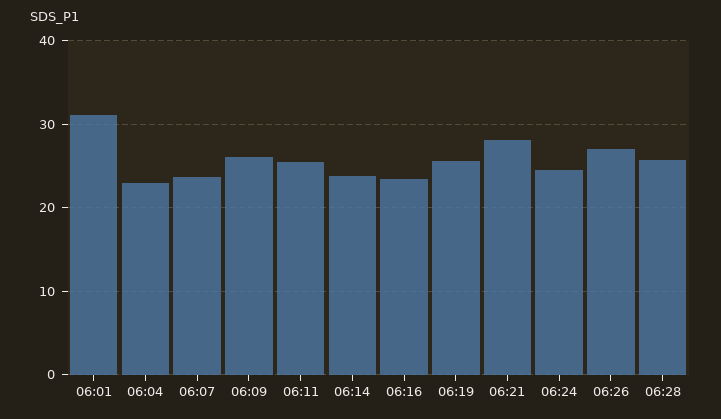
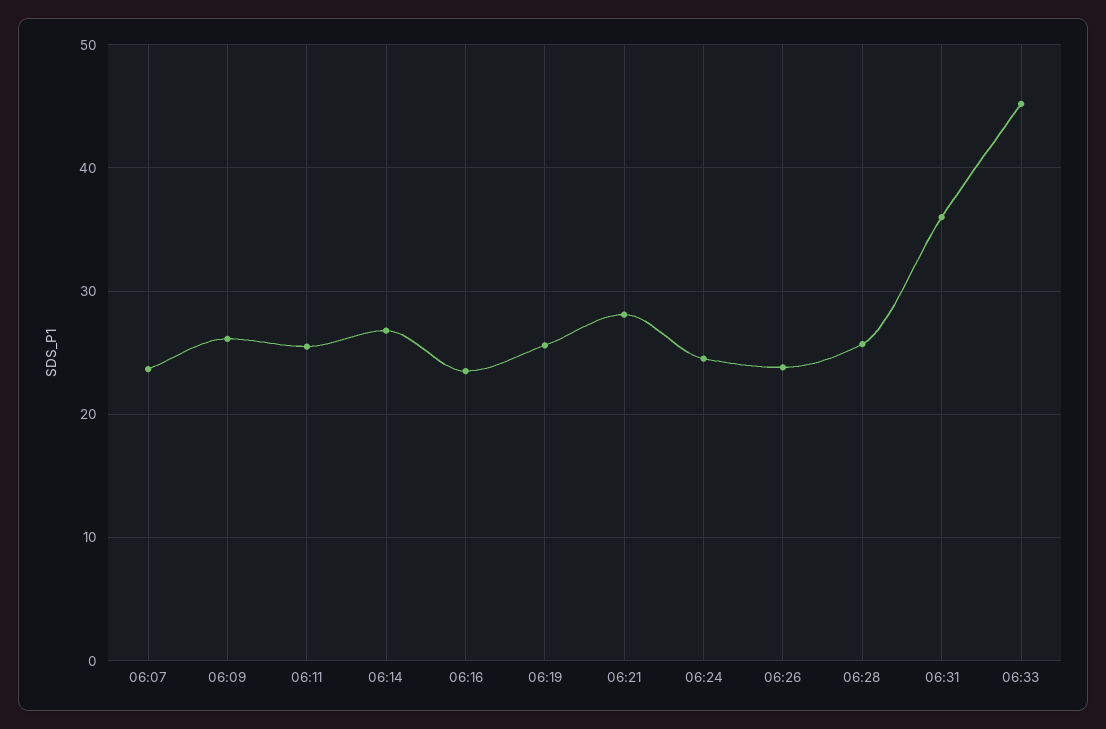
06:01: 31 -> none
06:04: 23 -> none
06:14: 24 -> 27
06:26: 27 -> 24
06:31: none -> 36
06:33: none -> 45

